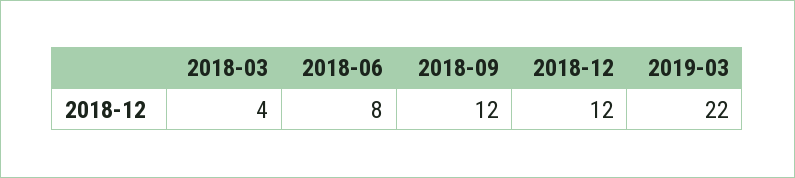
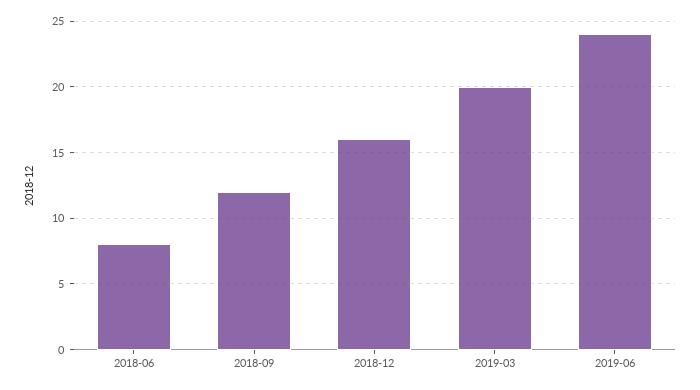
2018-03: 4 -> none
2018-12: 12 -> 16
2019-03: 22 -> 20
2019-06: none -> 24

